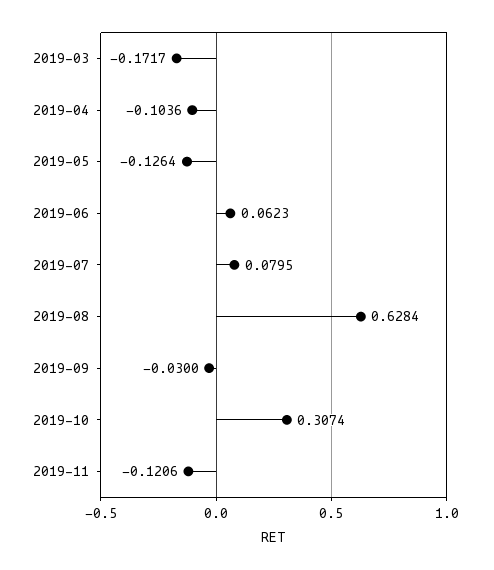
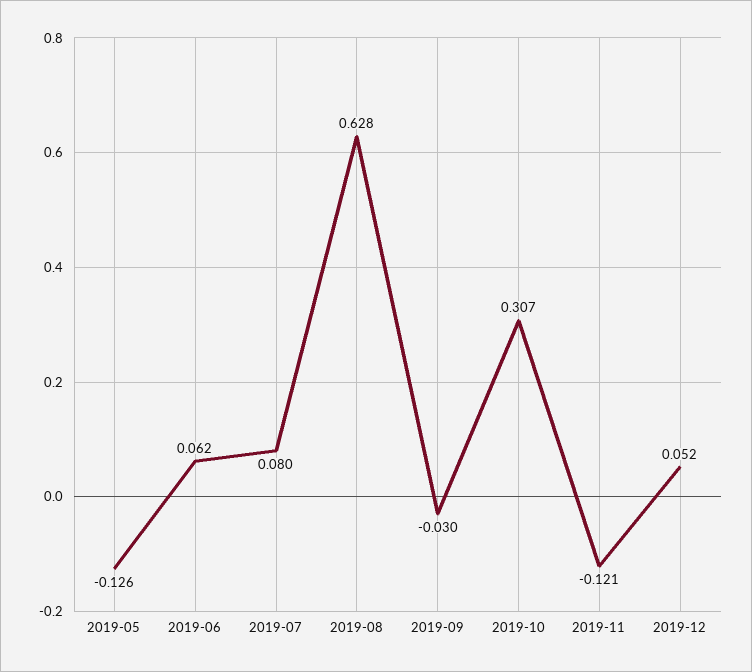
2019-03: -0.1717 -> none
2019-04: -0.1036 -> none
2019-12: none -> 0.052

